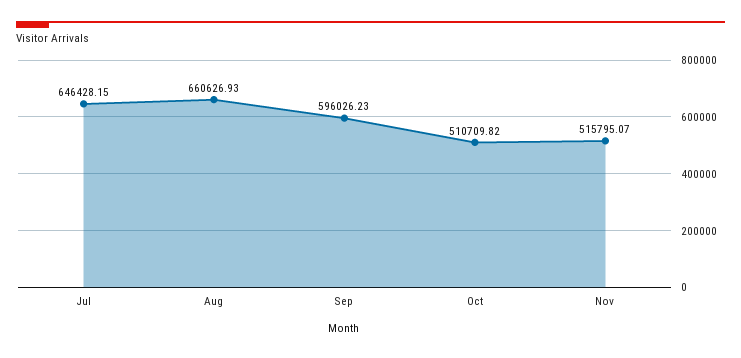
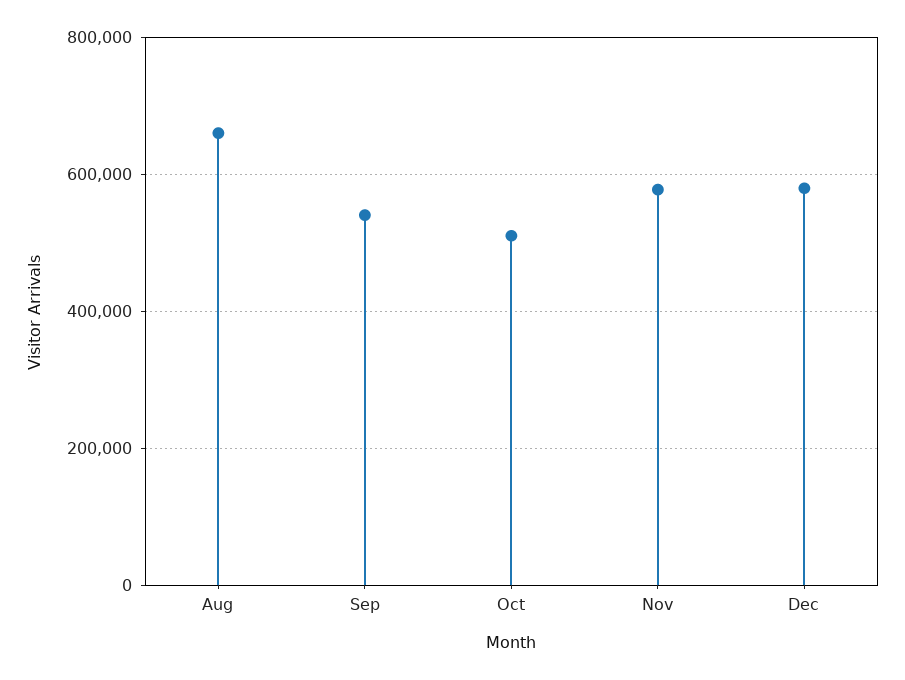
Jul: 646428.15 -> none
Sep: 596026.23 -> 540000
Nov: 515795.07 -> 580000
Dec: none -> 580000

